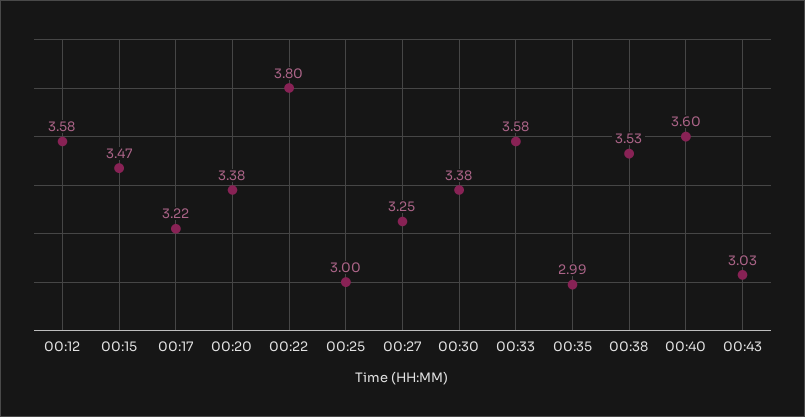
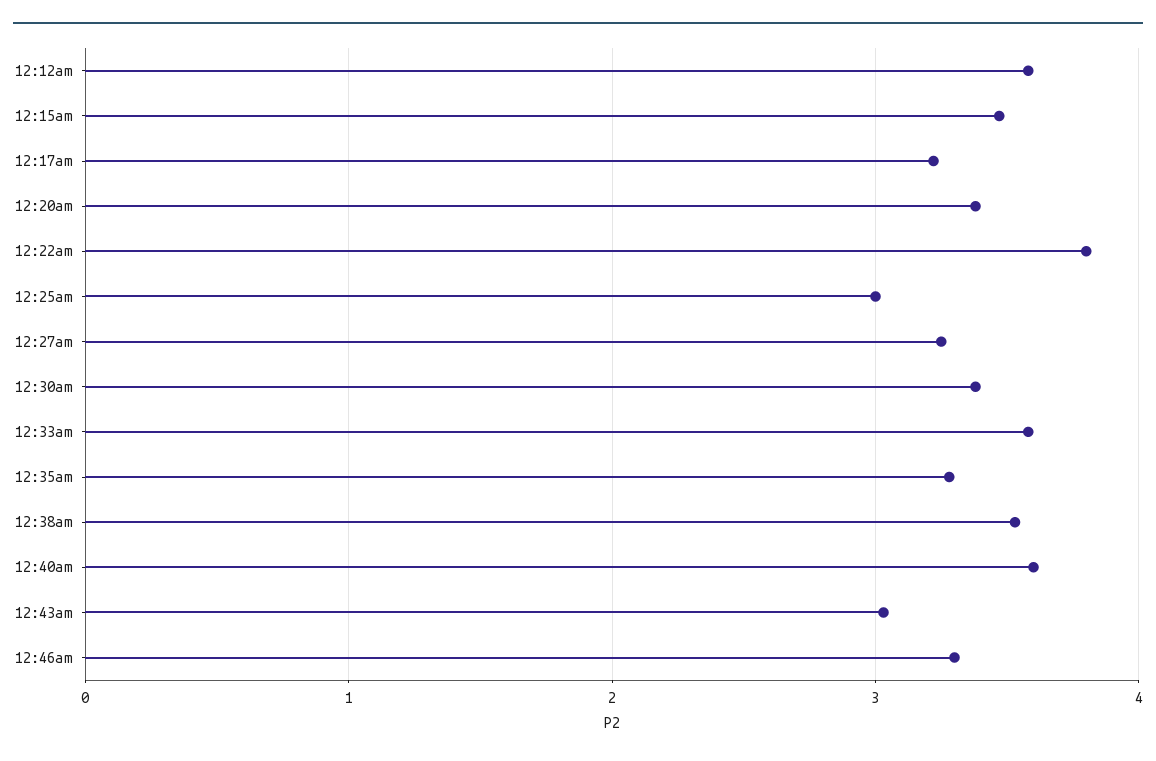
00:35: 2.99 -> 3.3
12:46am: none -> 3.3

